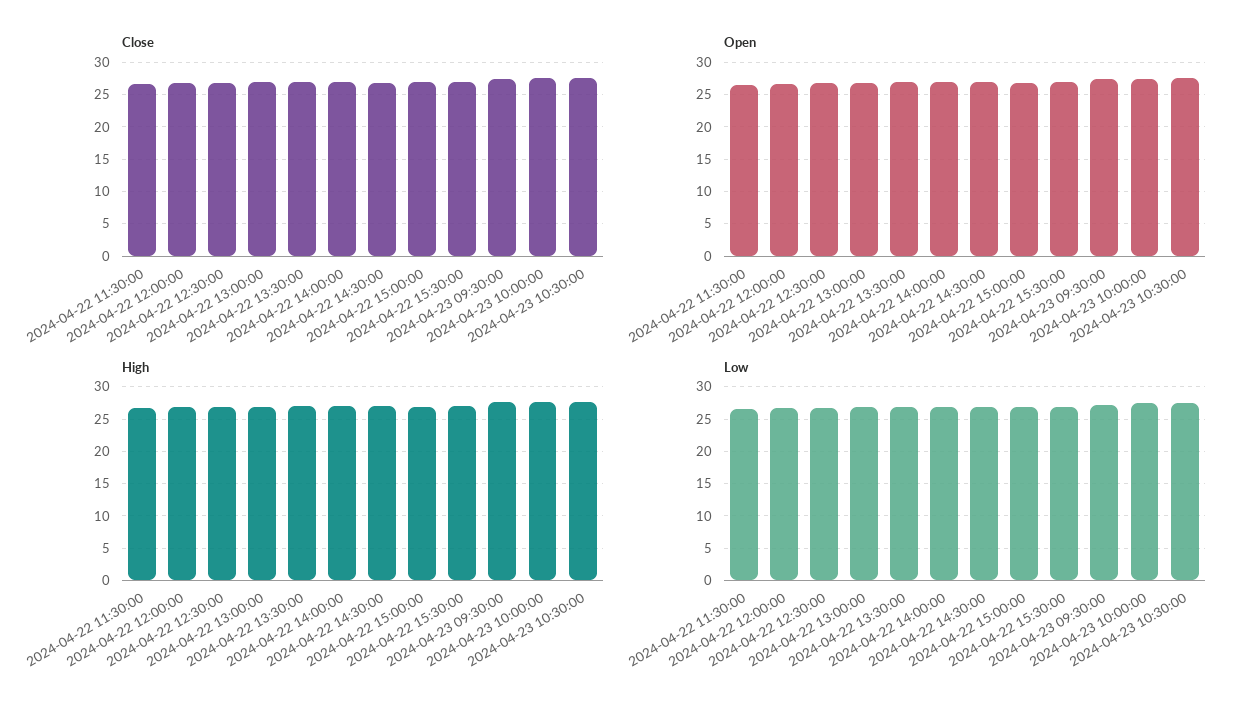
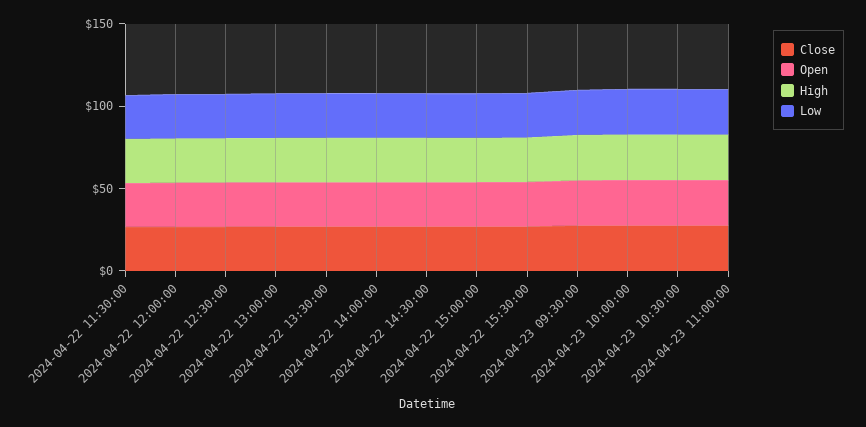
Close, 2024-04-23 11:00:00: none -> 30
Open, 2024-04-23 11:00:00: none -> 30
High, 2024-04-23 11:00:00: none -> 30
Low, 2024-04-23 11:00:00: none -> 30

